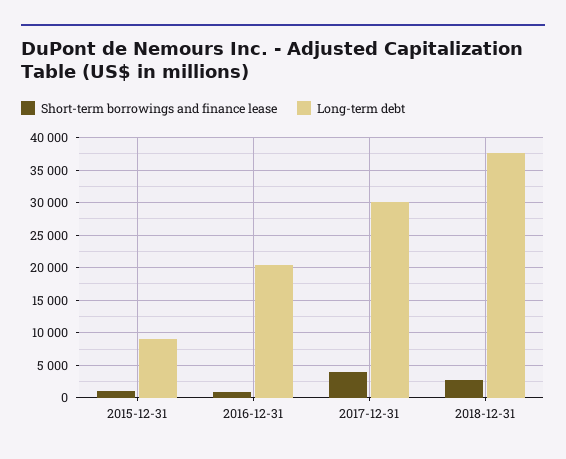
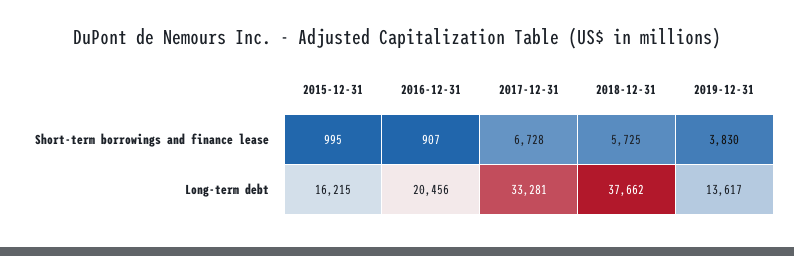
Long-term debt, 2015-12-31: 9000 -> 16215
Short-term borrowings and finance lease, 2017-12-31: 4000 -> 6728
Long-term debt, 2017-12-31: 30000 -> 33281
Short-term borrowings and finance lease, 2018-12-31: 3000 -> 5725
Short-term borrowings and finance lease, 2019-12-31: none -> 3830
Long-term debt, 2019-12-31: none -> 13617

